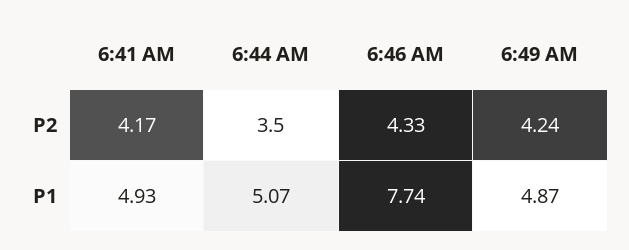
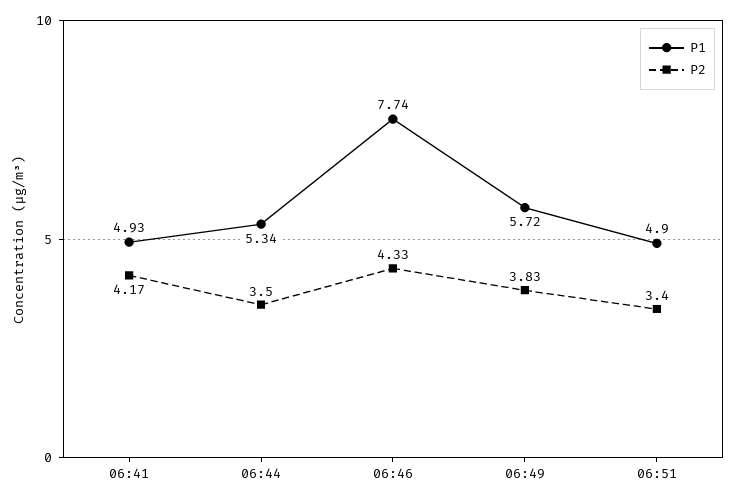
P2, 6:49 AM: 4.24 -> 3.83
P1, 6:44 AM: 5.07 -> 5.34
P1, 6:49 AM: 4.87 -> 5.72
P1, 06:51: none -> 4.9
P2, 06:51: none -> 3.4

